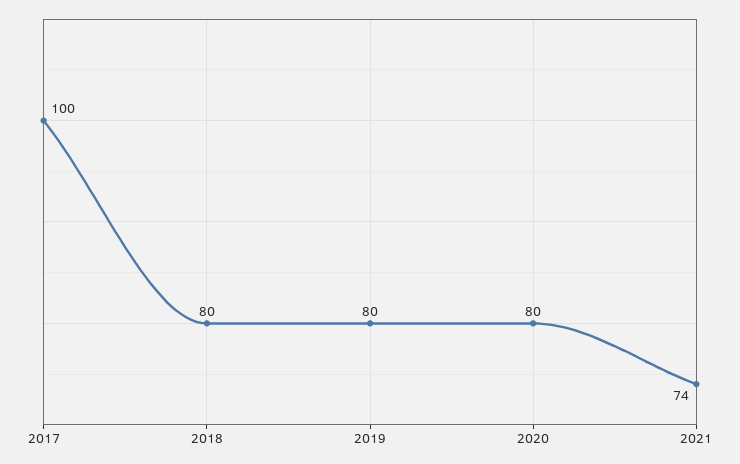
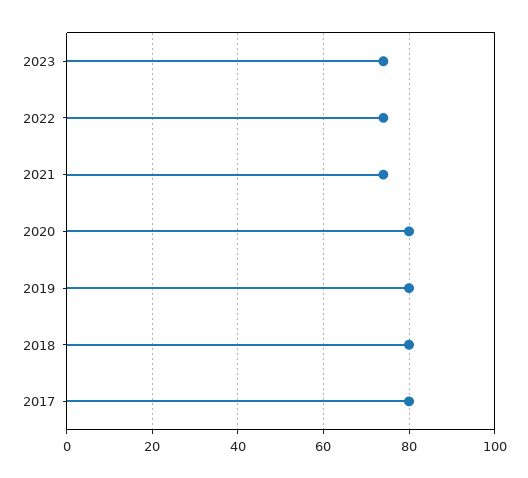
2017: 100 -> 80
2023: none -> 75
2022: none -> 75

